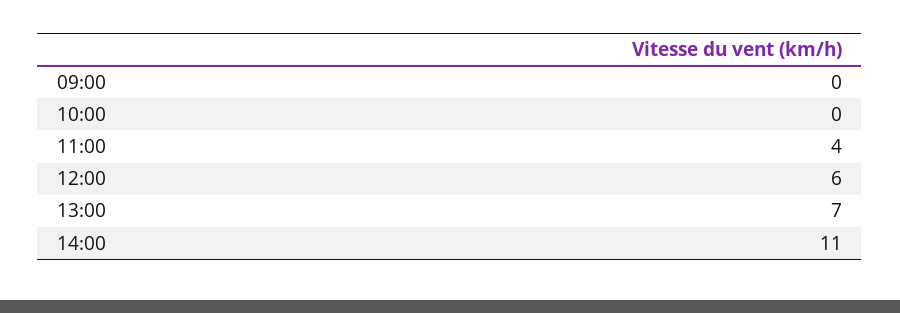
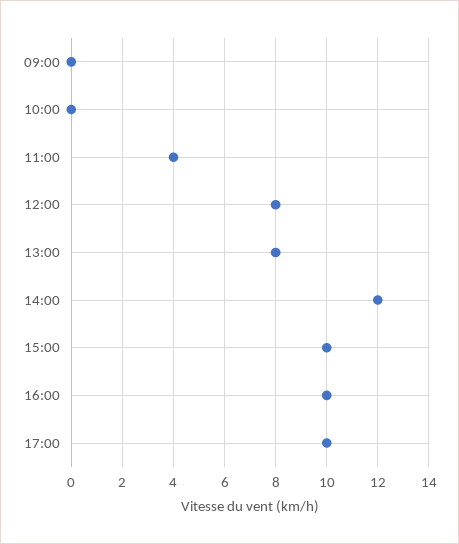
12:00: 6 -> 8
13:00: 7 -> 8
14:00: 11 -> 12
15:00: none -> 10
16:00: none -> 10
17:00: none -> 10

